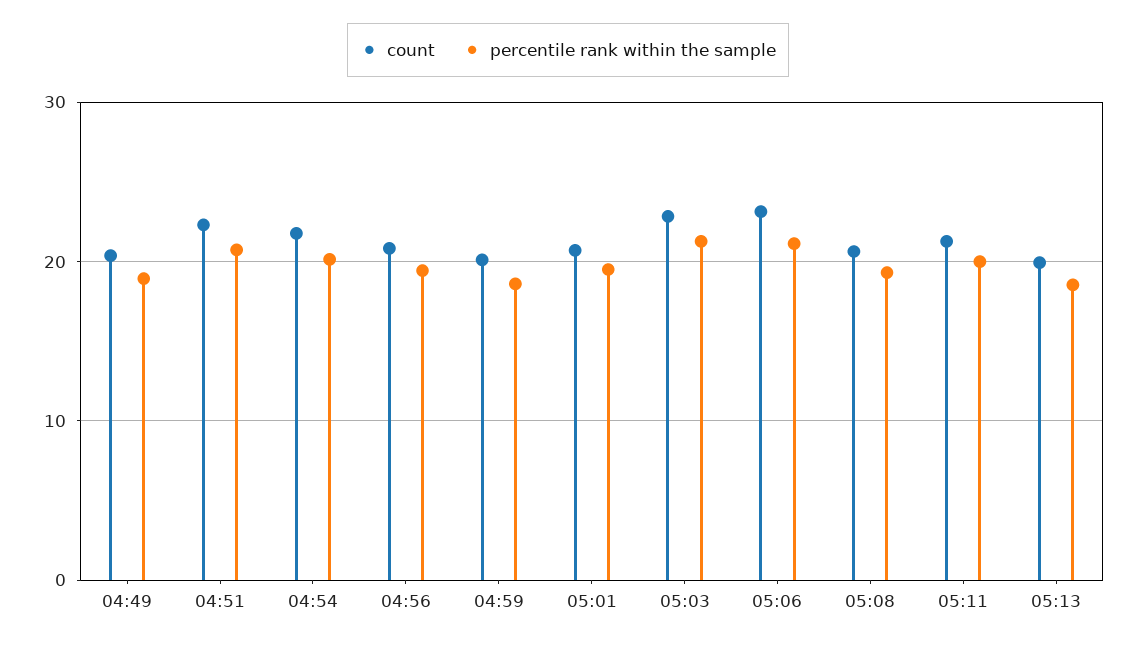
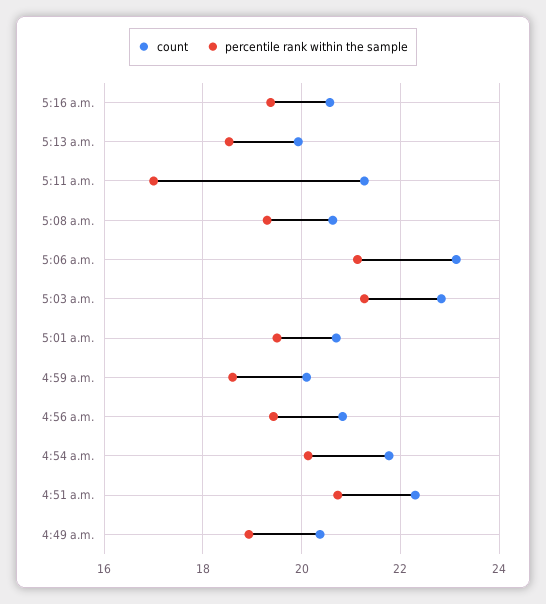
percentile rank within the sample, 05:11: 20 -> 17
count, 5:16 a.m.: none -> 20.6
percentile rank within the sample, 5:16 a.m.: none -> 19.4

